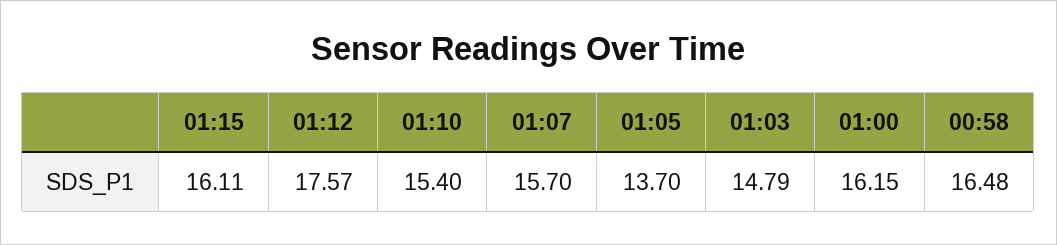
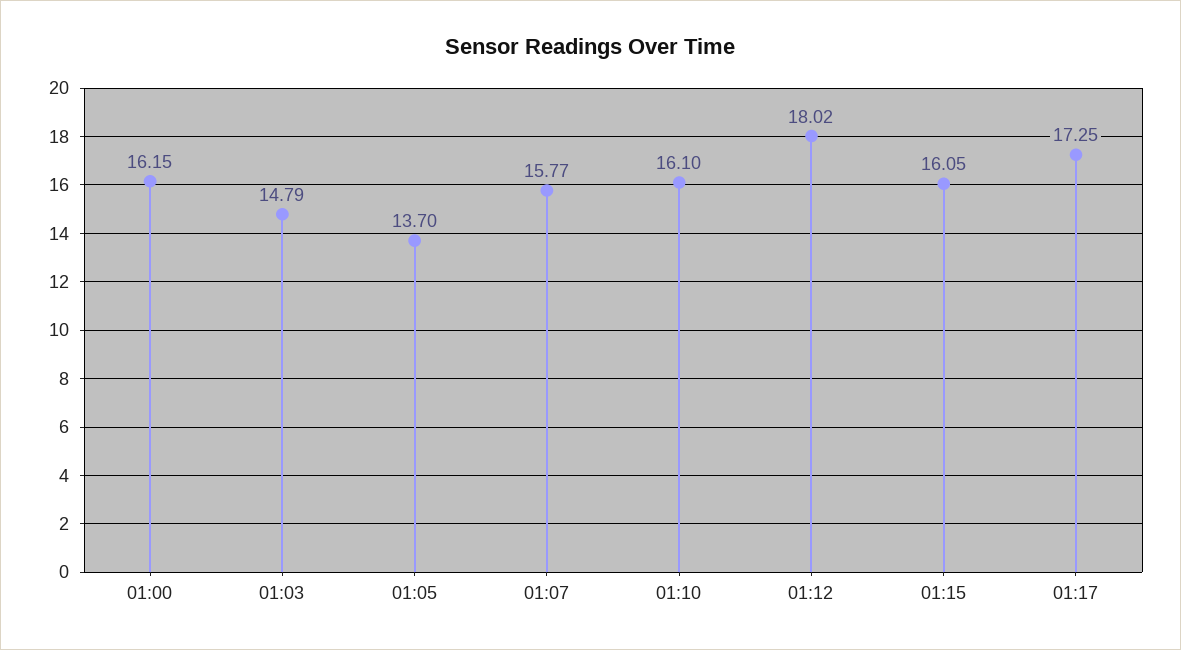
01:15: 16.11 -> 16.05
01:12: 17.57 -> 18.02
01:10: 15.4 -> 16.1
01:07: 15.7 -> 15.77
00:58: 16.48 -> none
01:17: none -> 17.25

